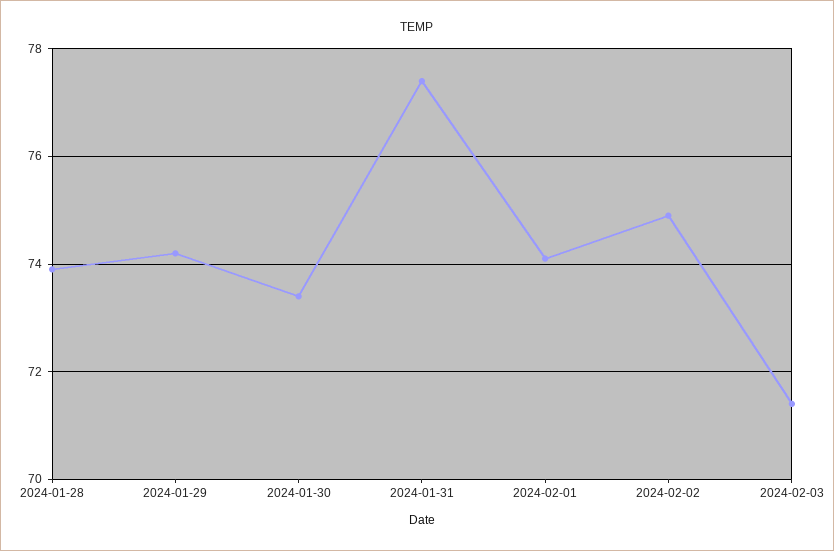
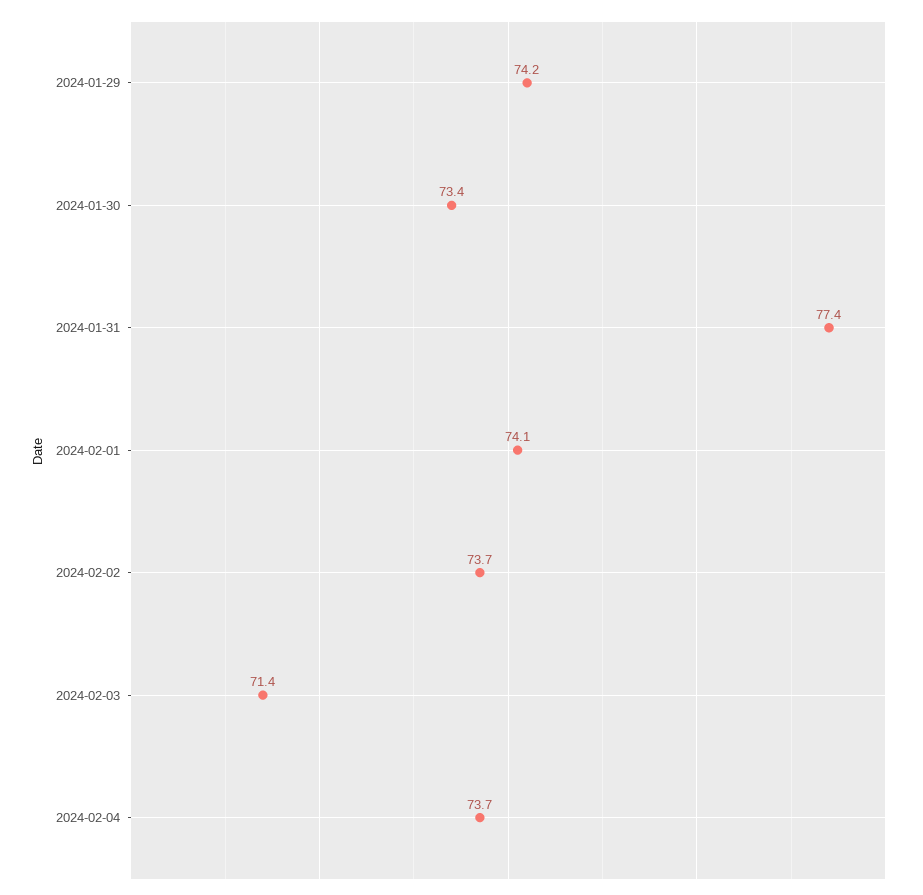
2024-01-28: 74 -> none
2024-02-02: 75 -> 73.7
2024-02-04: none -> 73.7

